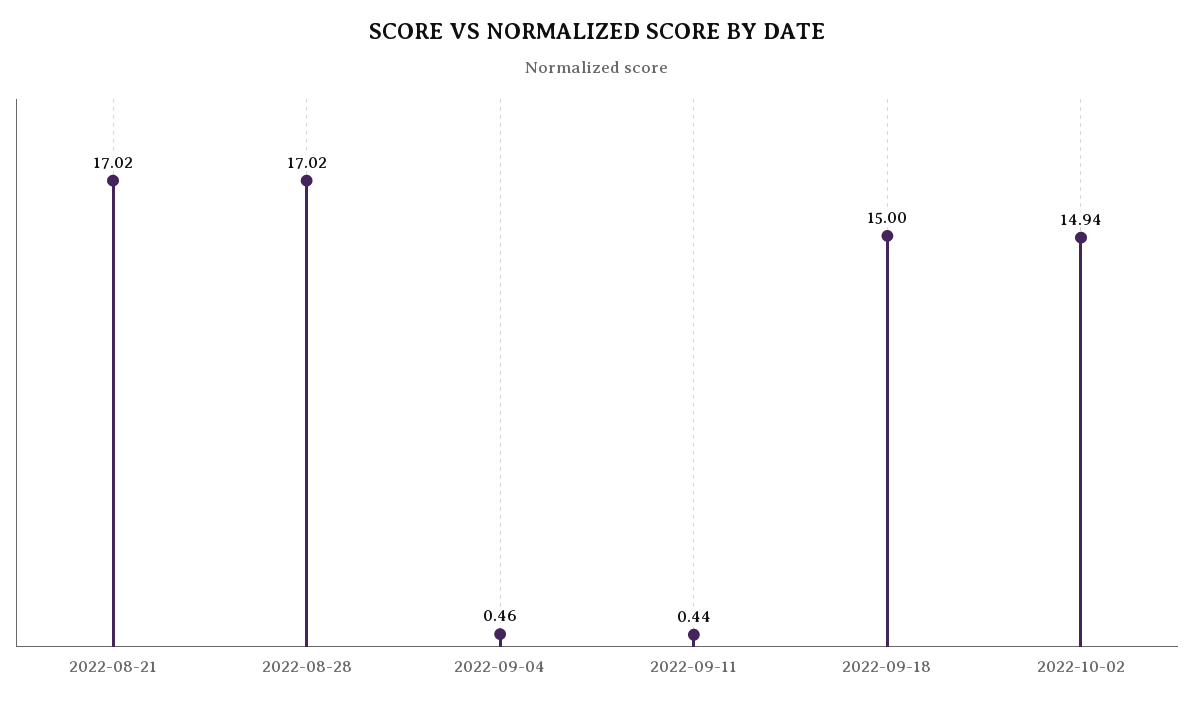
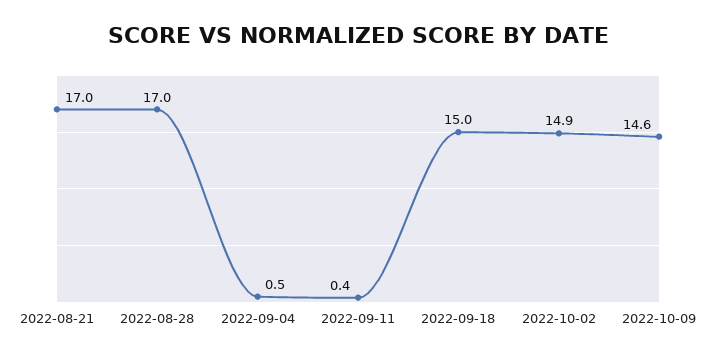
2022-10-09: none -> 14.6

